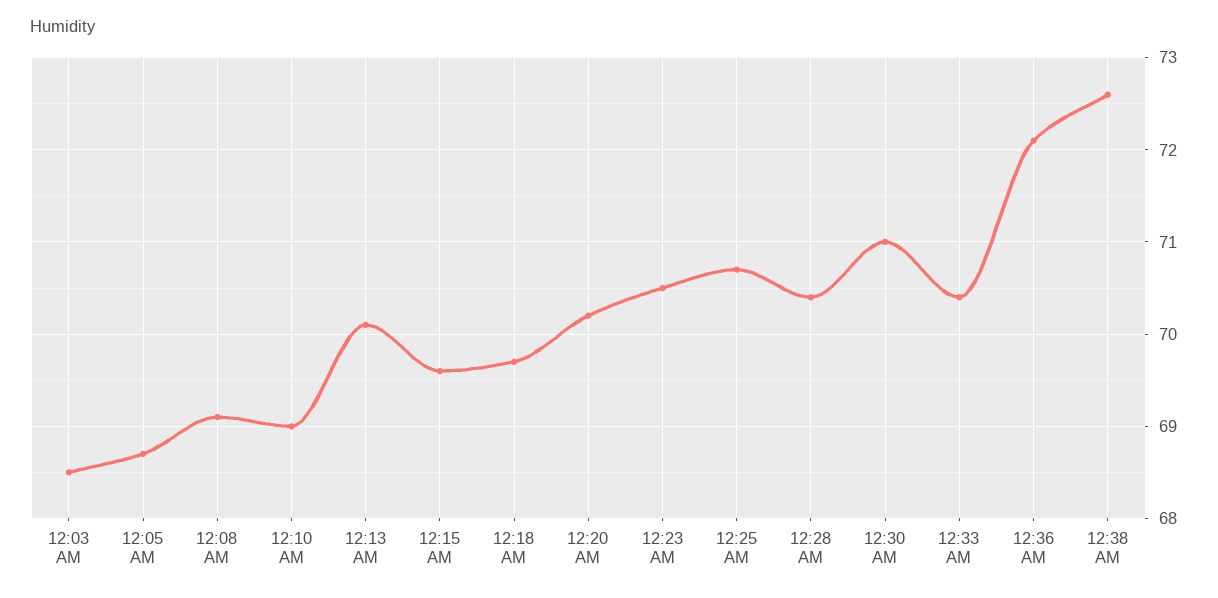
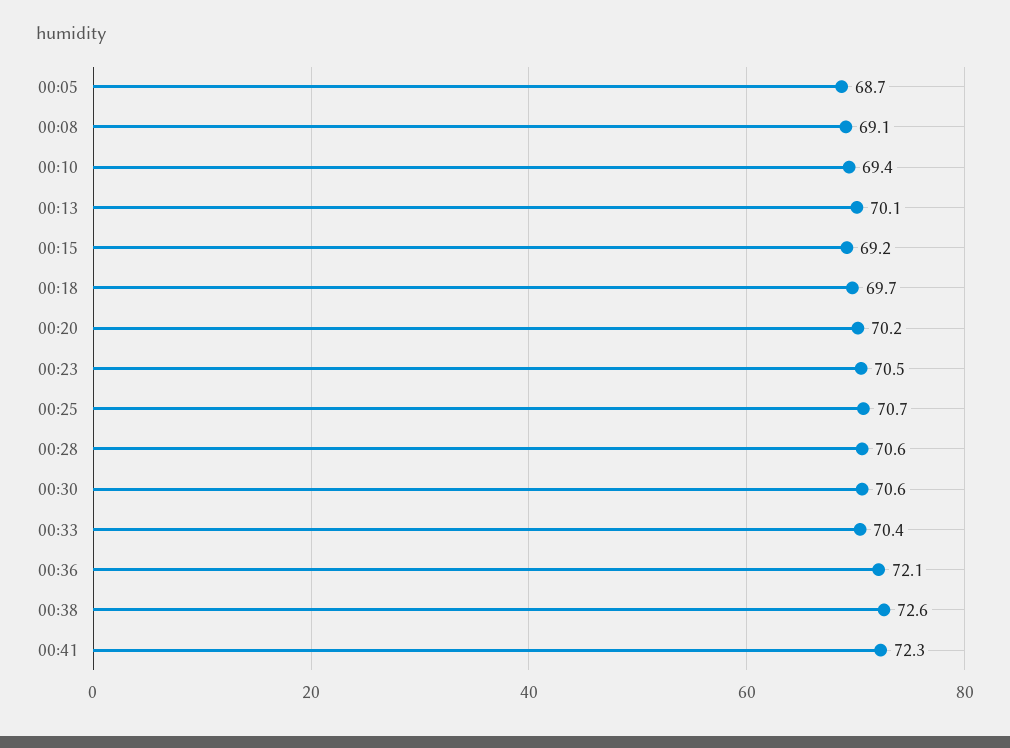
12:03 AM: 68.5 -> none
12:10 AM: 69 -> 69.4
12:15 AM: 69.6 -> 69.2
12:28 AM: 70.4 -> 70.6
12:30 AM: 71 -> 70.6
00:41: none -> 72.3

